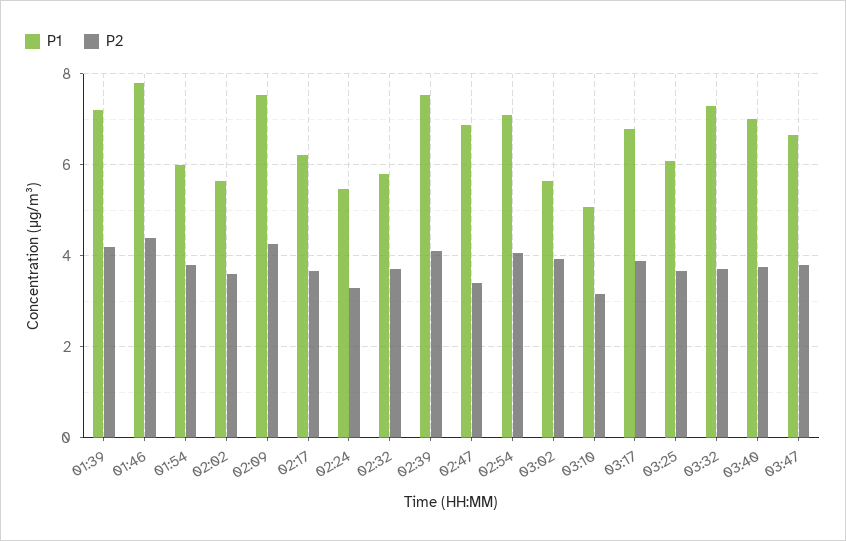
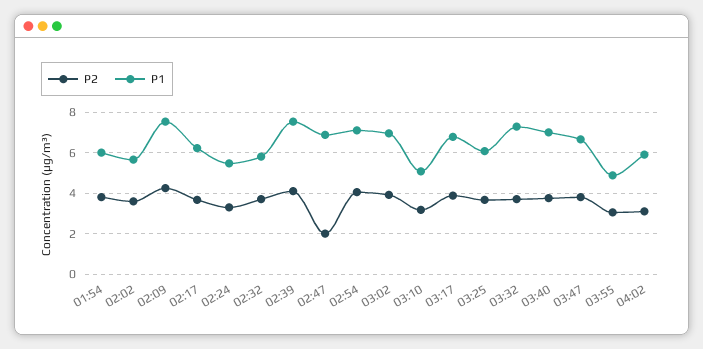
P1, 01:39: 7.2 -> none
P2, 01:39: 4.2 -> none
P1, 01:46: 7.8 -> none
P2, 01:46: 4.4 -> none
P2, 02:47: 3.4 -> 2
P1, 03:02: 5.6 -> 7
P2, 03:55: none -> 3
P1, 03:55: none -> 5
P2, 04:02: none -> 3
P1, 04:02: none -> 6

